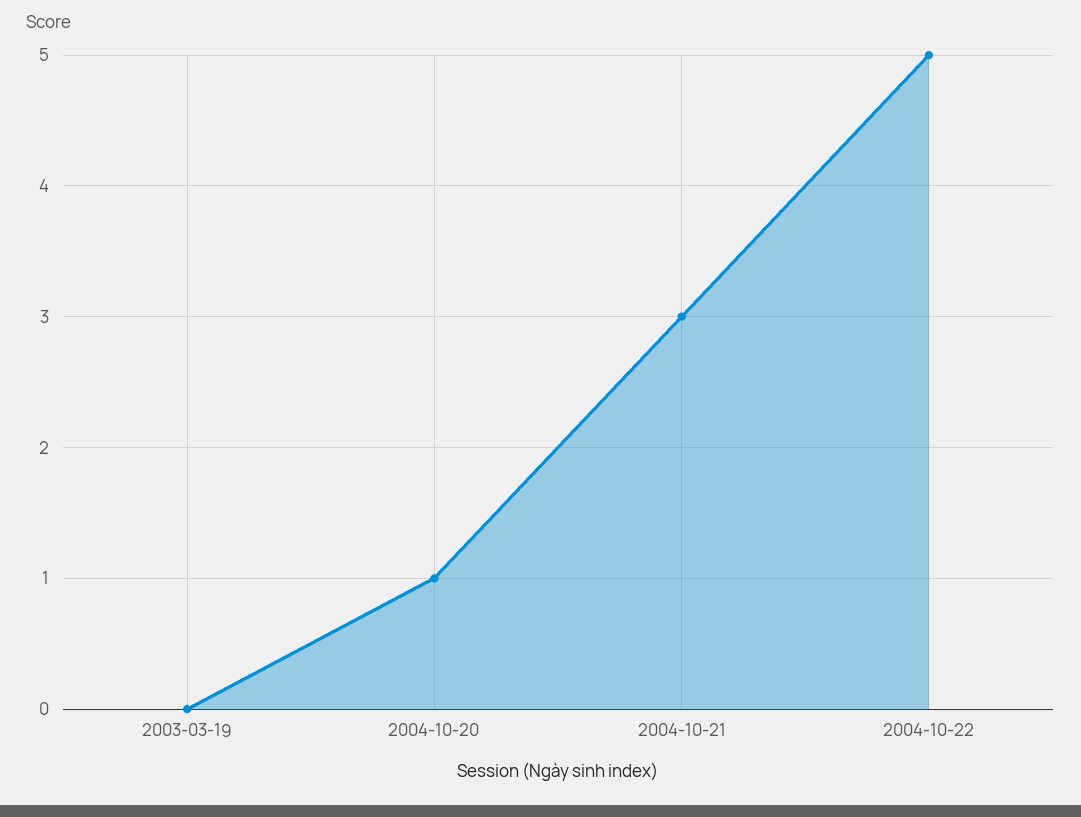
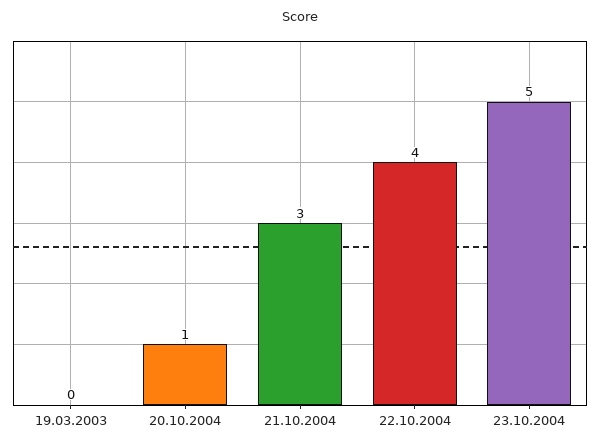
2004-10-22: 5 -> 4
23.10.2004: none -> 5

